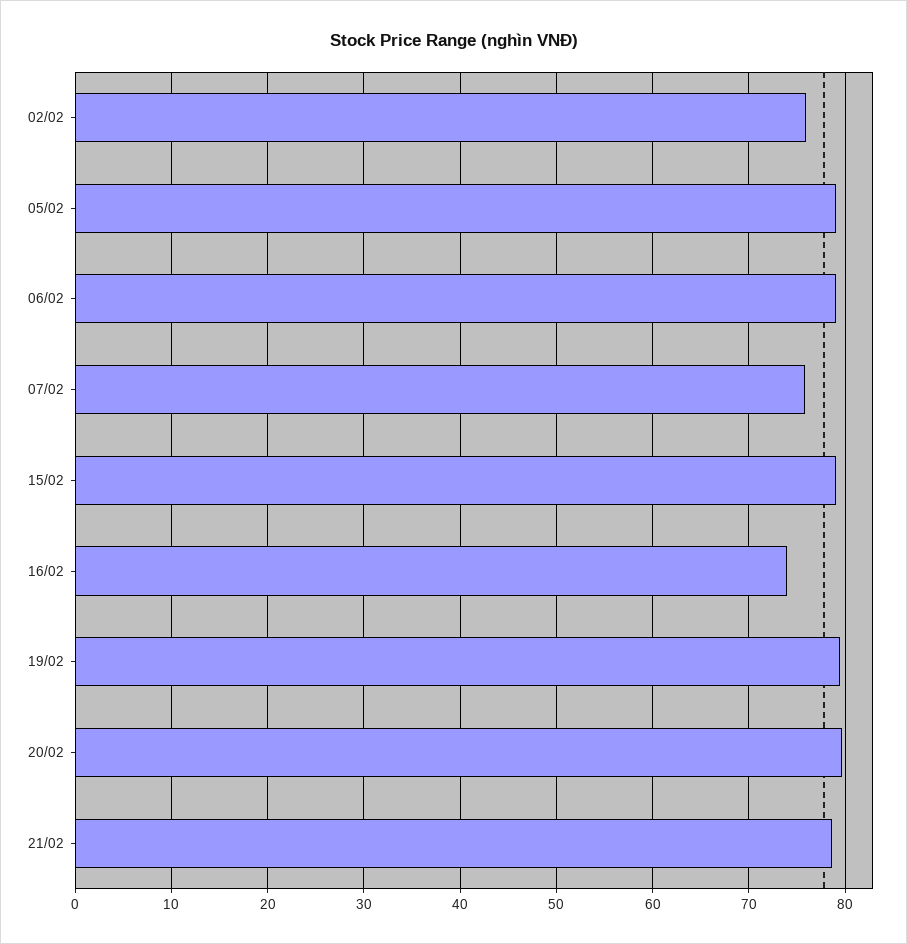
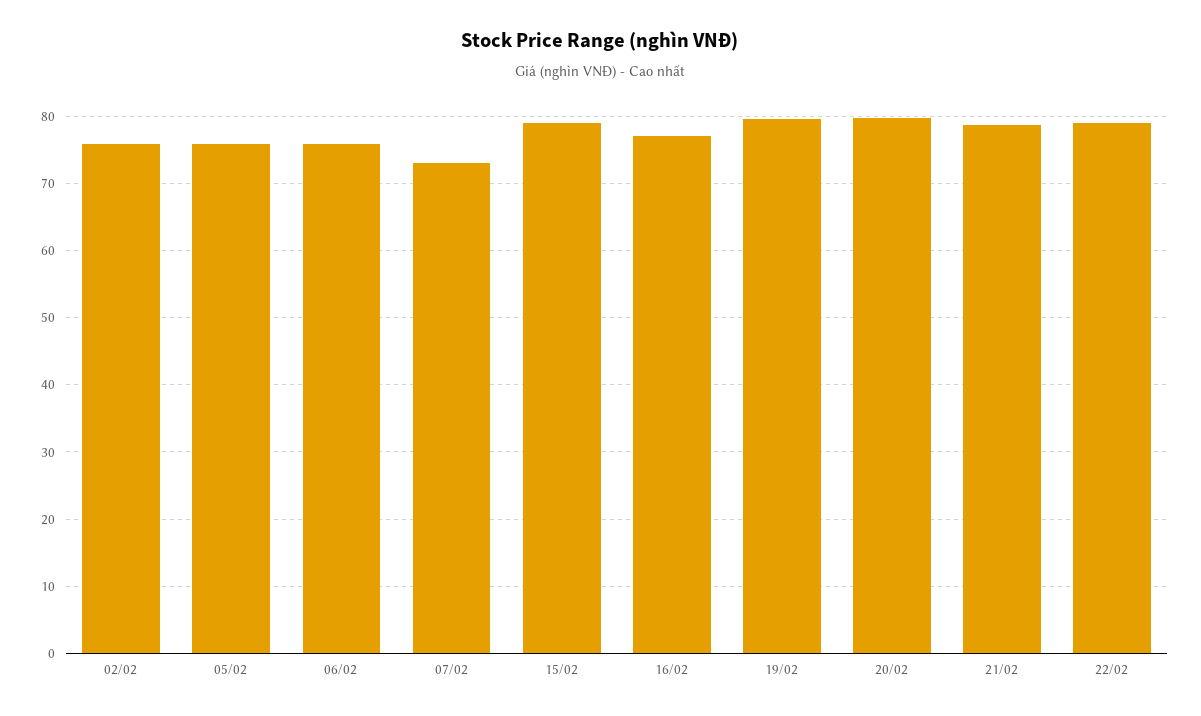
05/02: 79 -> 76
06/02: 79 -> 76
07/02: 76 -> 73
16/02: 74 -> 77
22/02: none -> 79

